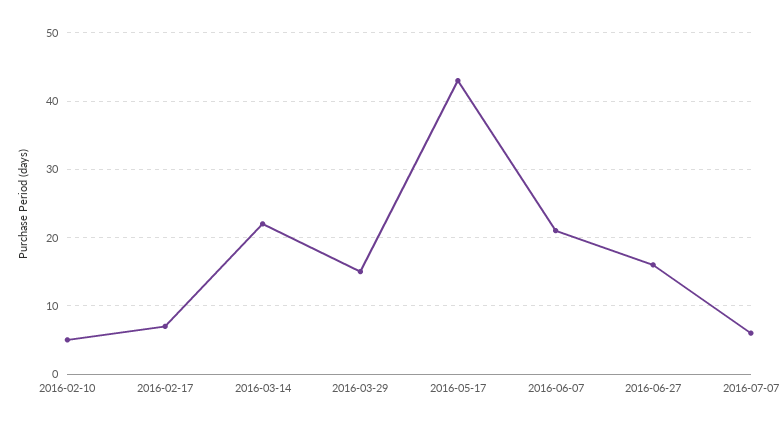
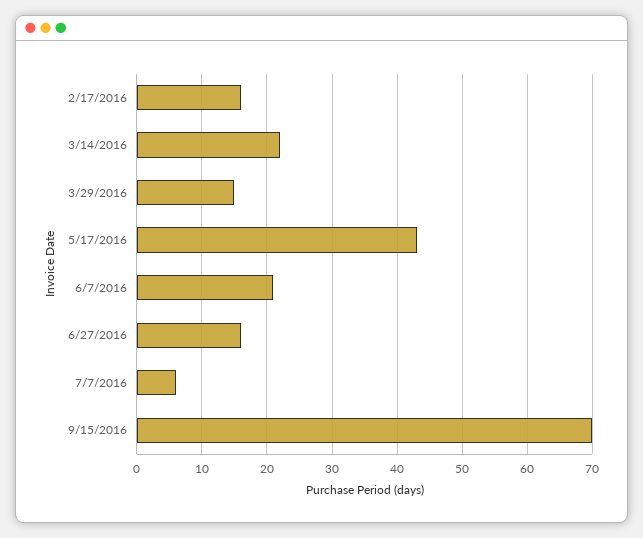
2016-02-10: 5 -> none
2016-02-17: 7 -> 16
9/15/2016: none -> 70

